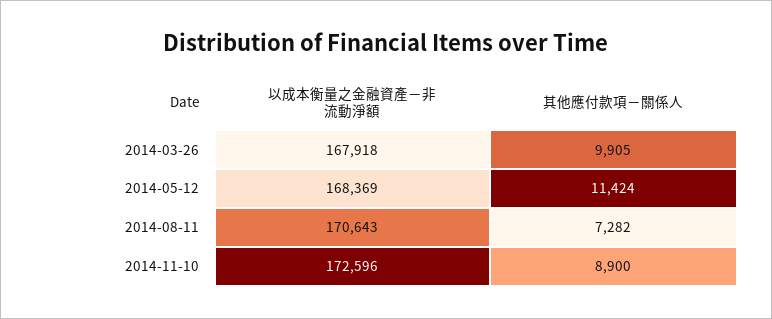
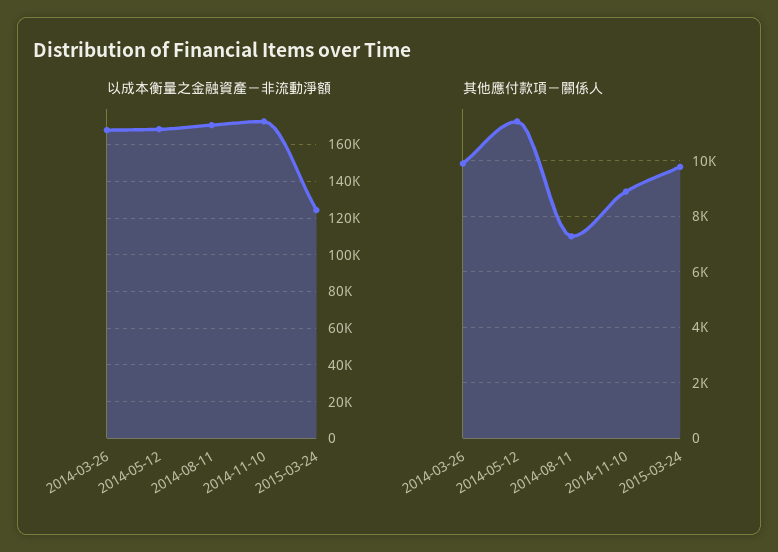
以成本衡量之金融資產－非流動淨額, 2015-03-24: none -> 125000
其他應付款項－關係人, 2015-03-24: none -> 9750

